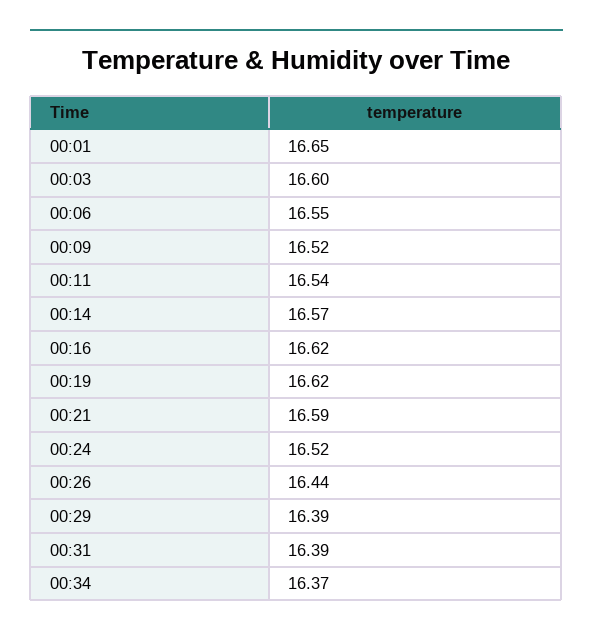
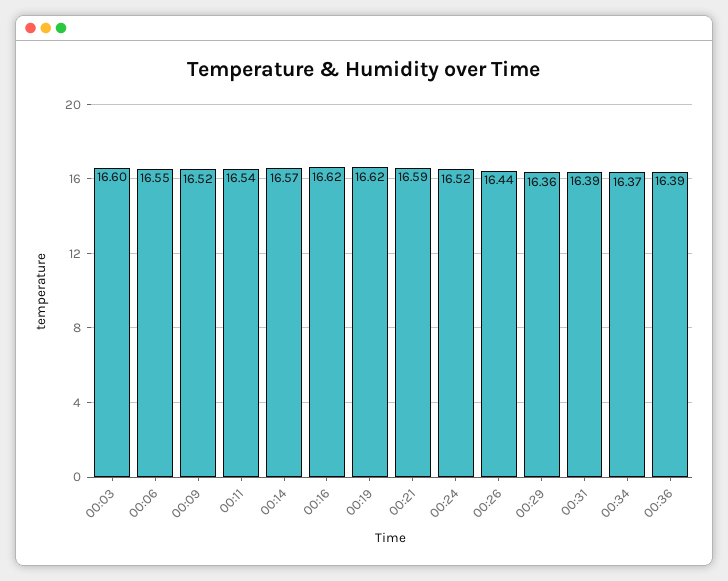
00:01: 16.65 -> none
00:29: 16.39 -> 16.36
00:36: none -> 16.39

